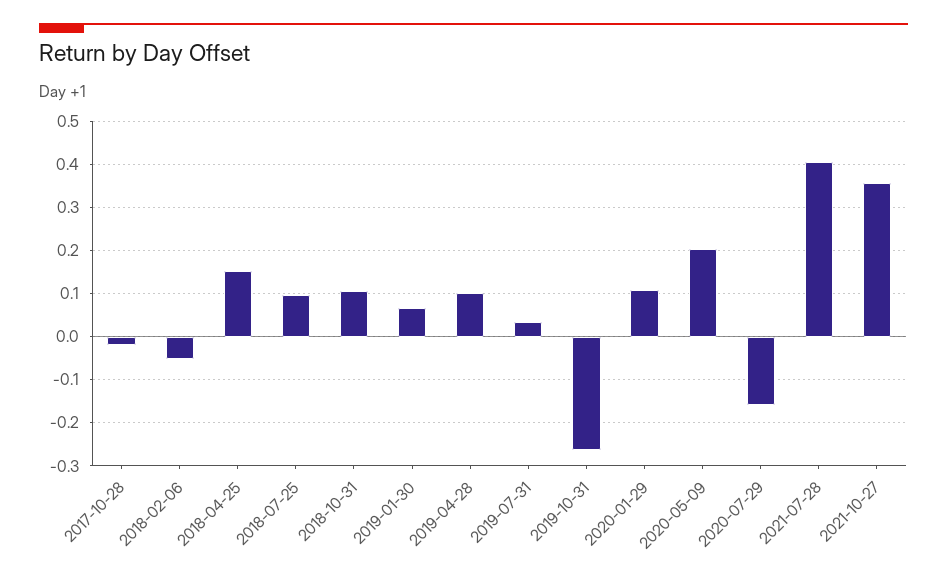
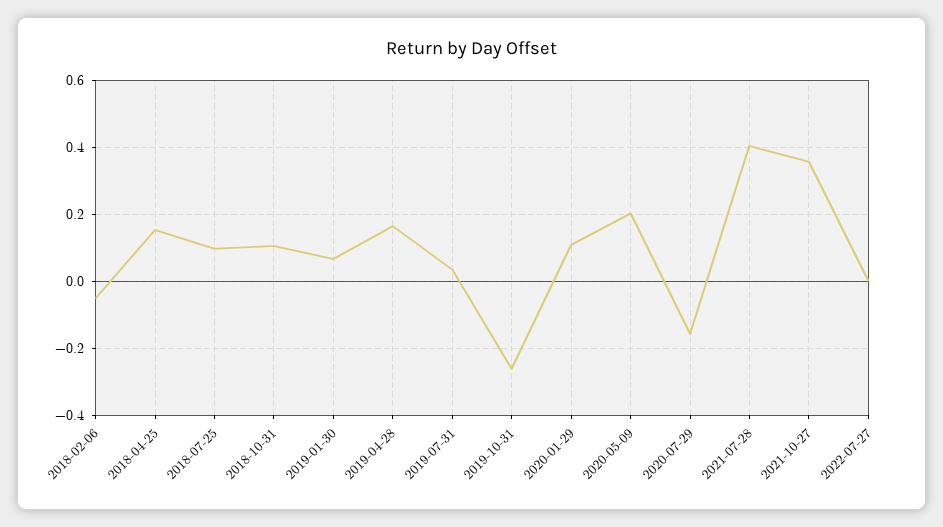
2017-10-28: -0.02 -> none
2019-04-28: 0.1 -> 0.16
2022-07-27: none -> 0

